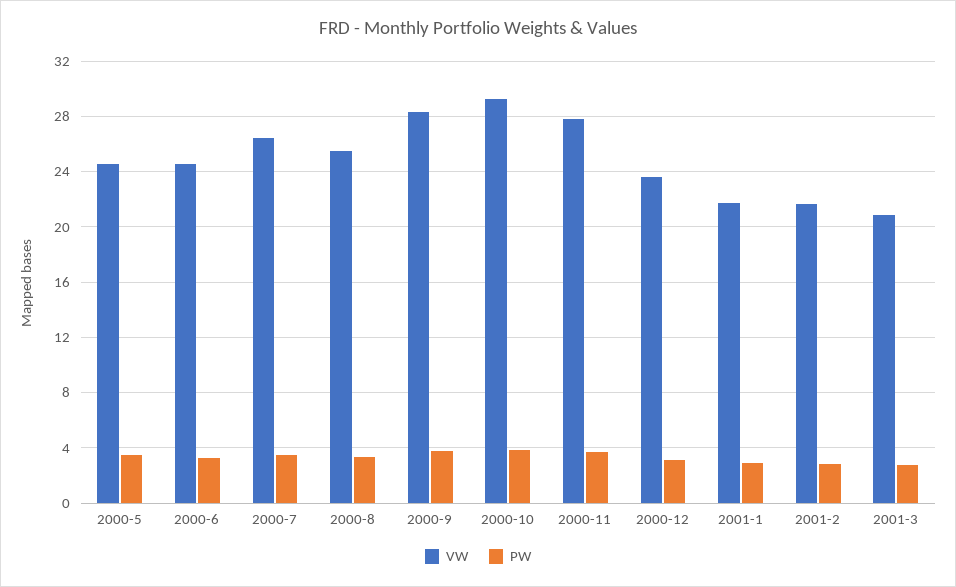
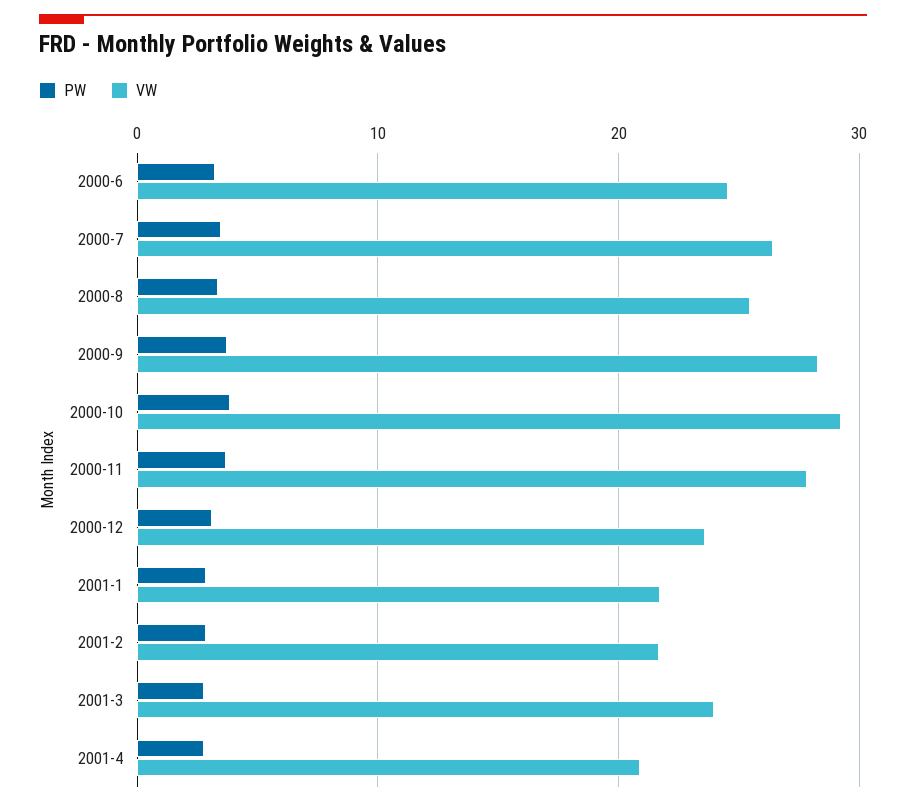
VW, 2000-5: 24.5 -> none
PW, 2000-5: 3.5 -> none
VW, 2001-3: 21 -> 24
PW, 2001-4: none -> 3
VW, 2001-4: none -> 21

